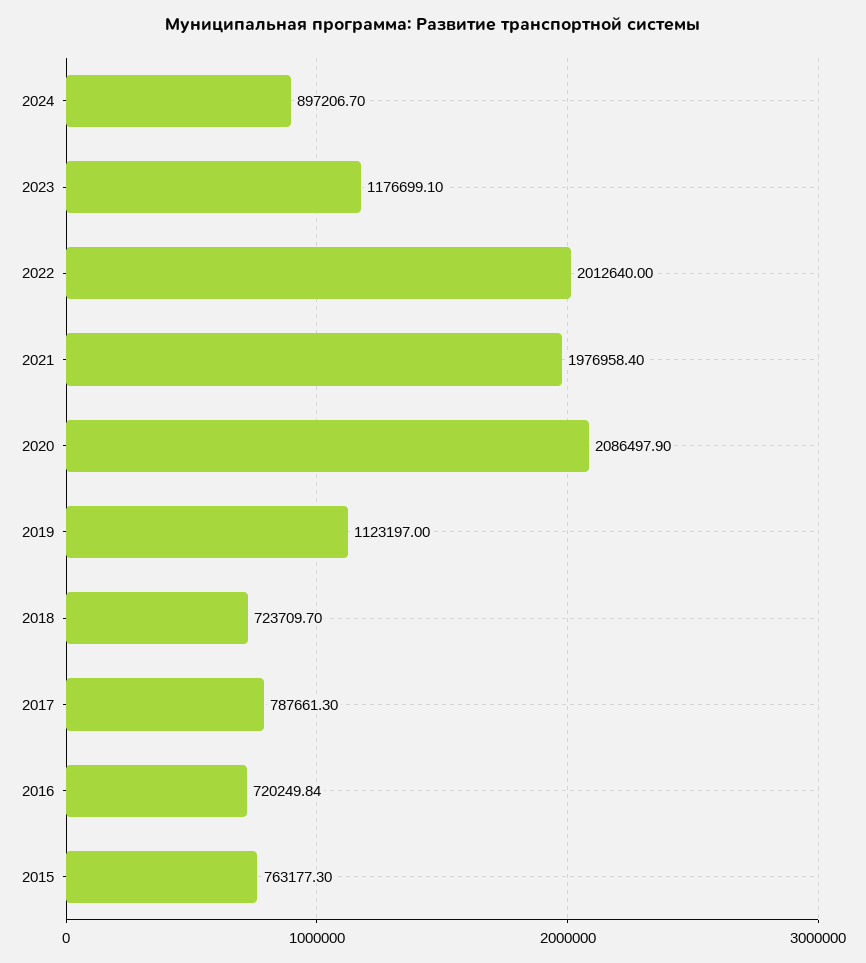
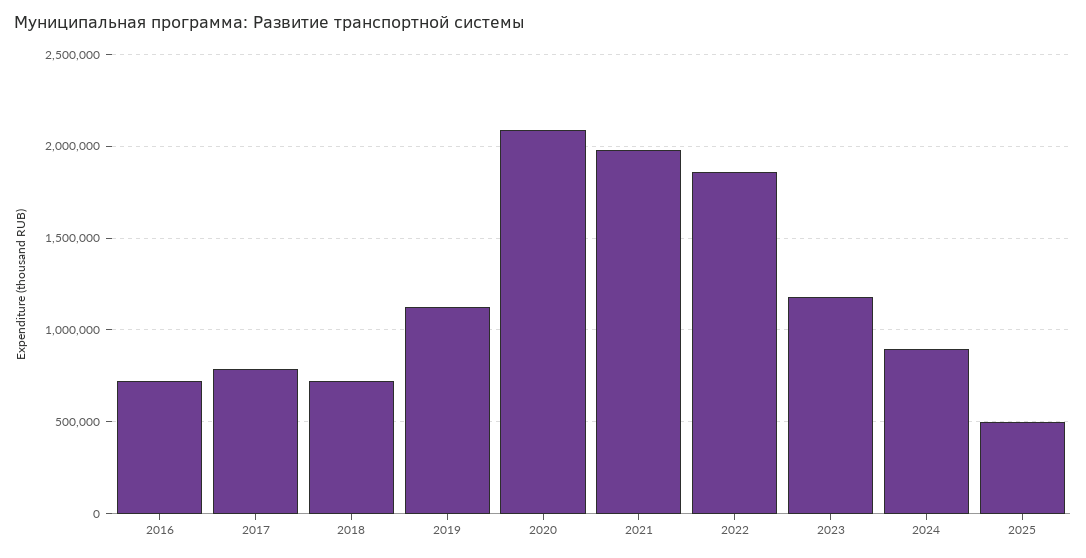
2022: 2012640 -> 1850000
2015: 763177.3 -> none
2025: none -> 500000

